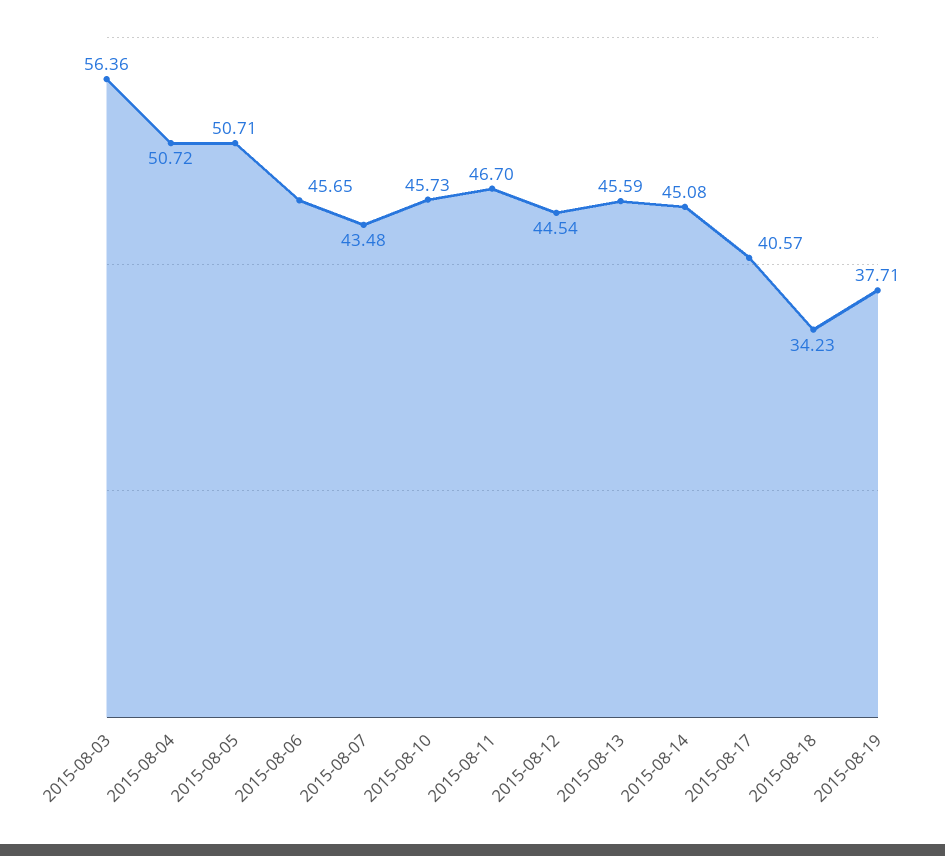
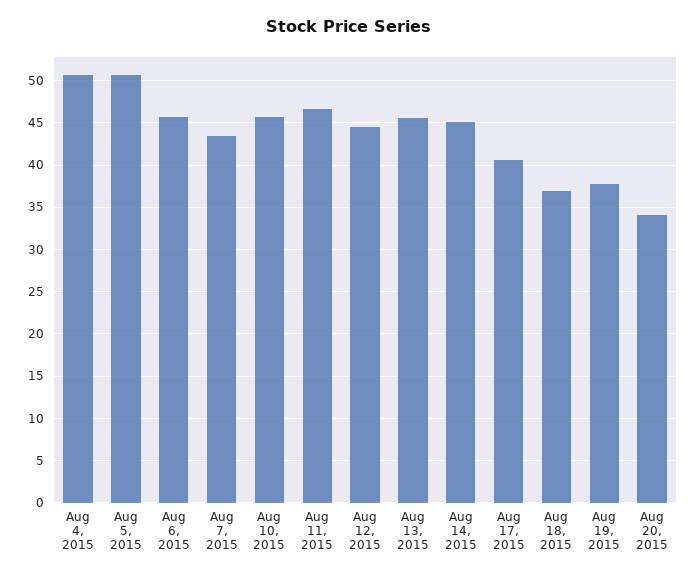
2015-08-03: 56.36 -> none
2015-08-18: 34.23 -> 37
Aug 20, 2015: none -> 34

